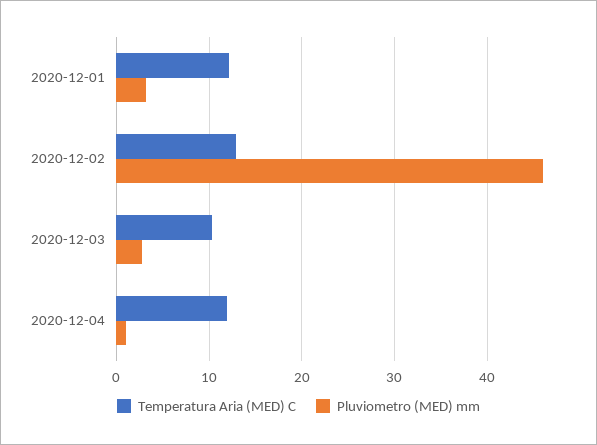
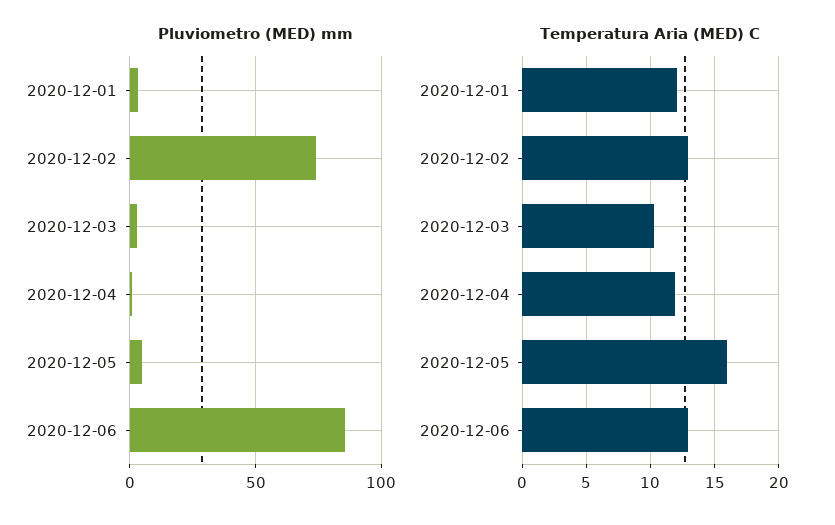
Pluviometro (MED) mm, 2020-12-02: 46 -> 75
Pluviometro (MED) mm, 2020-12-05: none -> 5
Pluviometro (MED) mm, 2020-12-06: none -> 85
Temperatura Aria (MED) C, 2020-12-05: none -> 16
Temperatura Aria (MED) C, 2020-12-06: none -> 13

